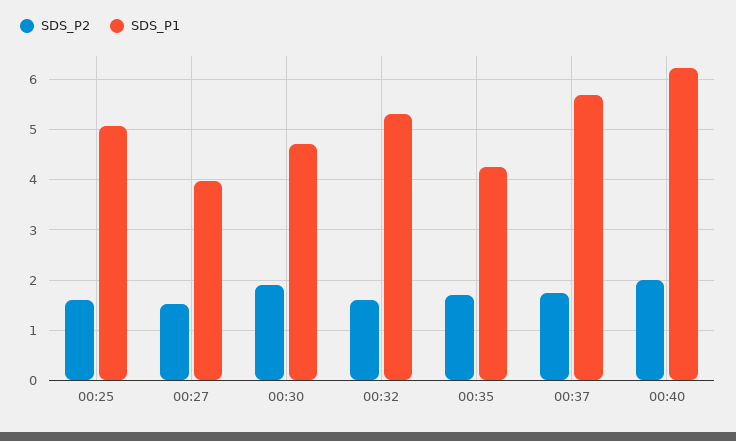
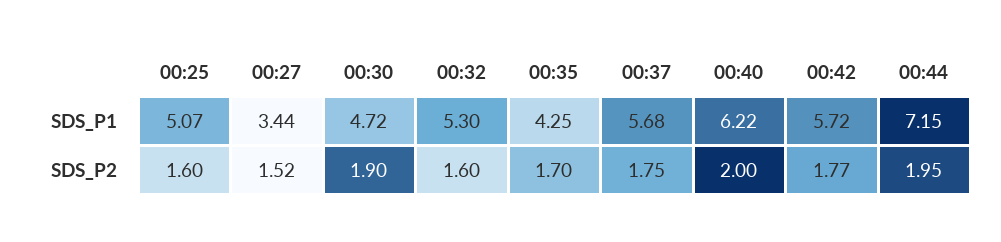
SDS_P1, 00:27: 4 -> 3.44
SDS_P1, 00:42: none -> 5.72
SDS_P1, 00:44: none -> 7.15
SDS_P2, 00:42: none -> 1.77
SDS_P2, 00:44: none -> 1.95

